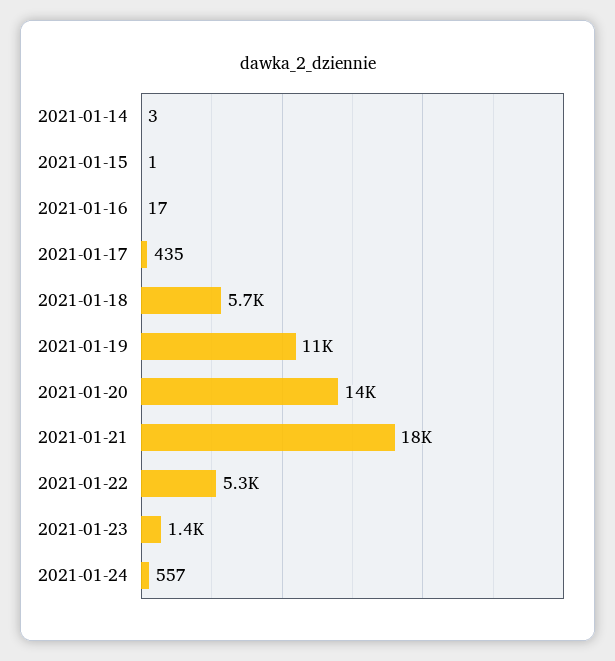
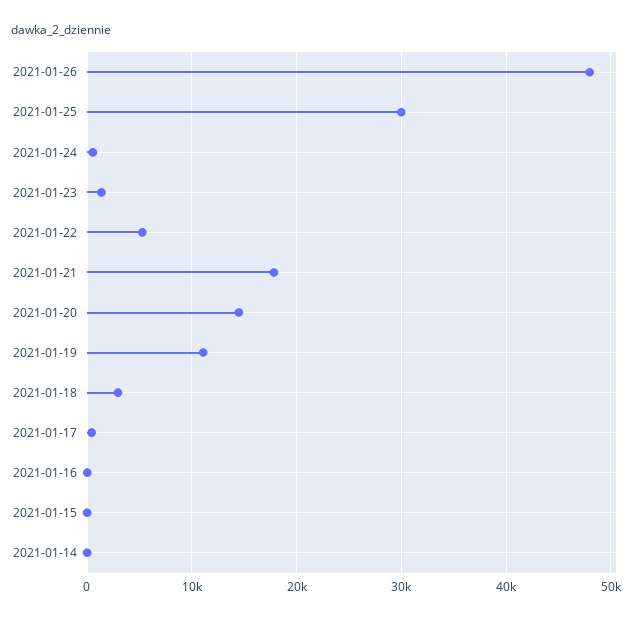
2021-01-18: 5700 -> 3000
2021-01-26: none -> 48000
2021-01-25: none -> 30000

